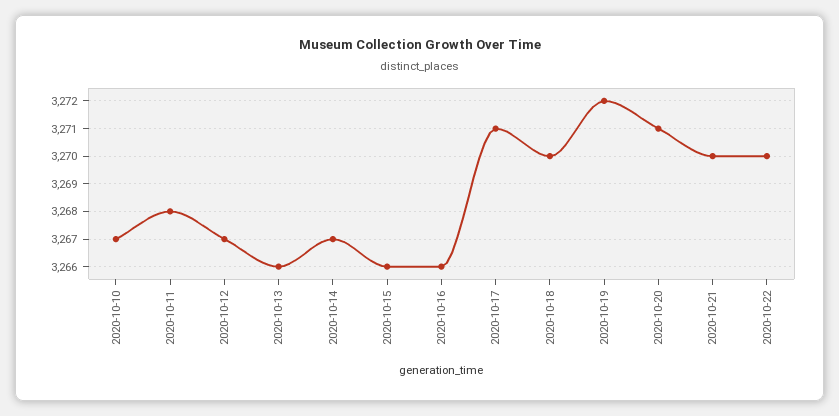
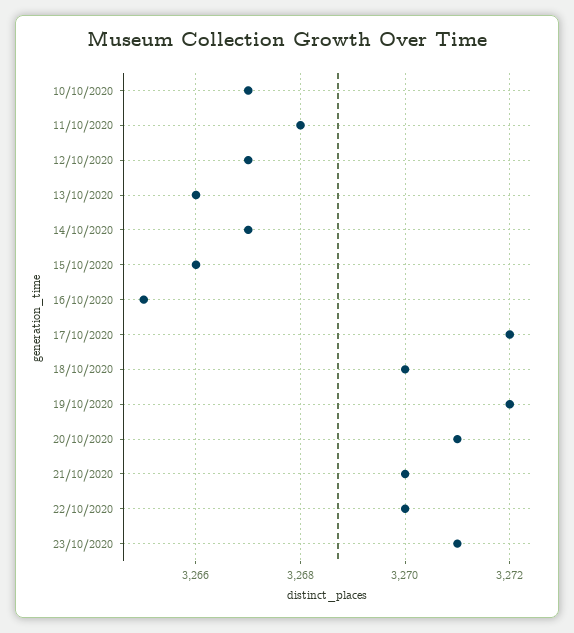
2020-10-16: 3266 -> 3265
2020-10-17: 3271 -> 3272
23/10/2020: none -> 3271

